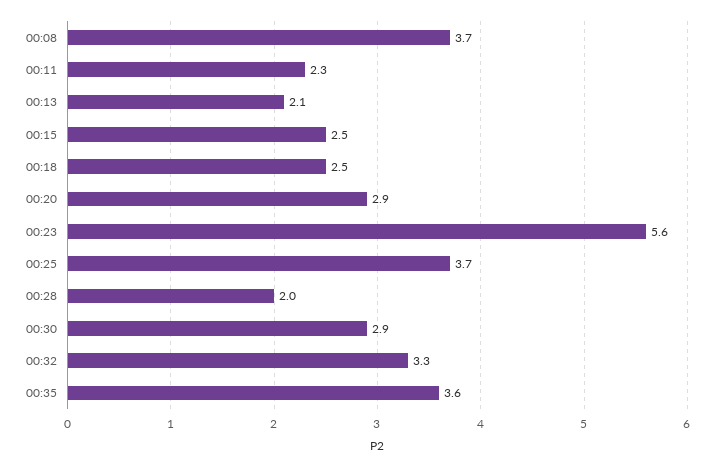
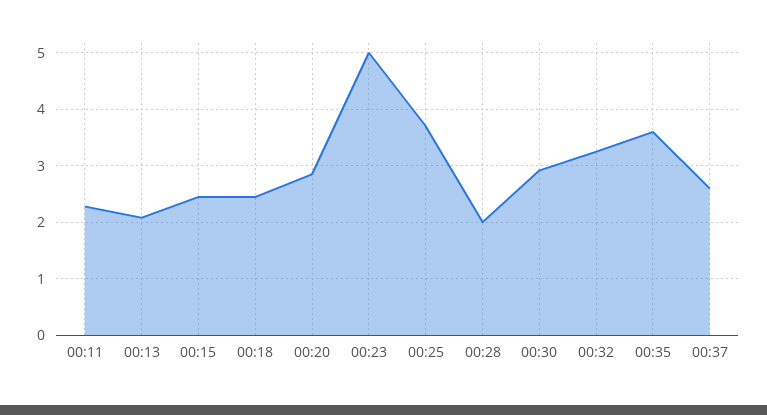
00:08: 3.7 -> none
00:23: 5.6 -> 5
00:37: none -> 2.6

